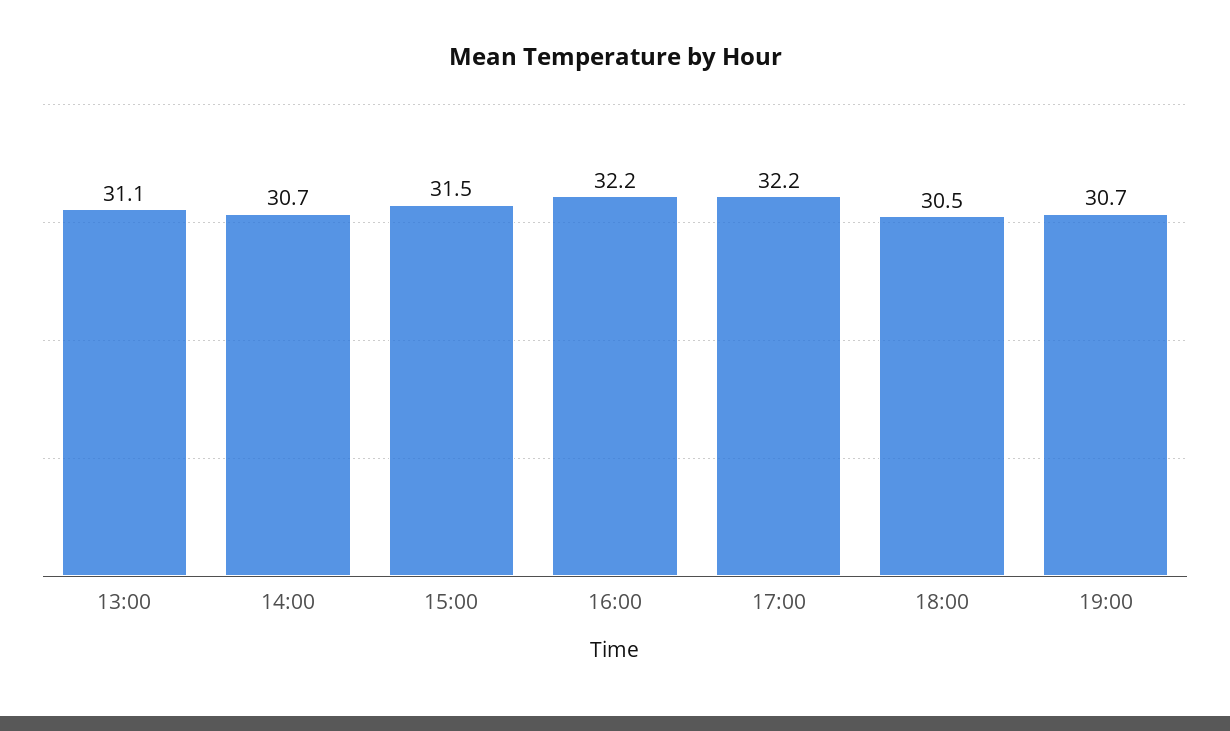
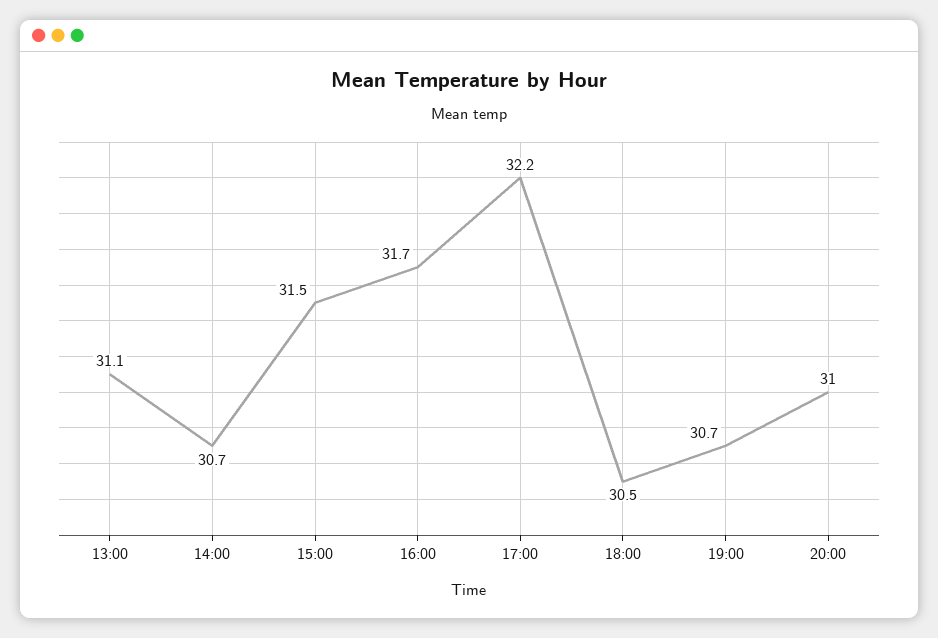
16:00: 32.2 -> 31.7
20:00: none -> 31

